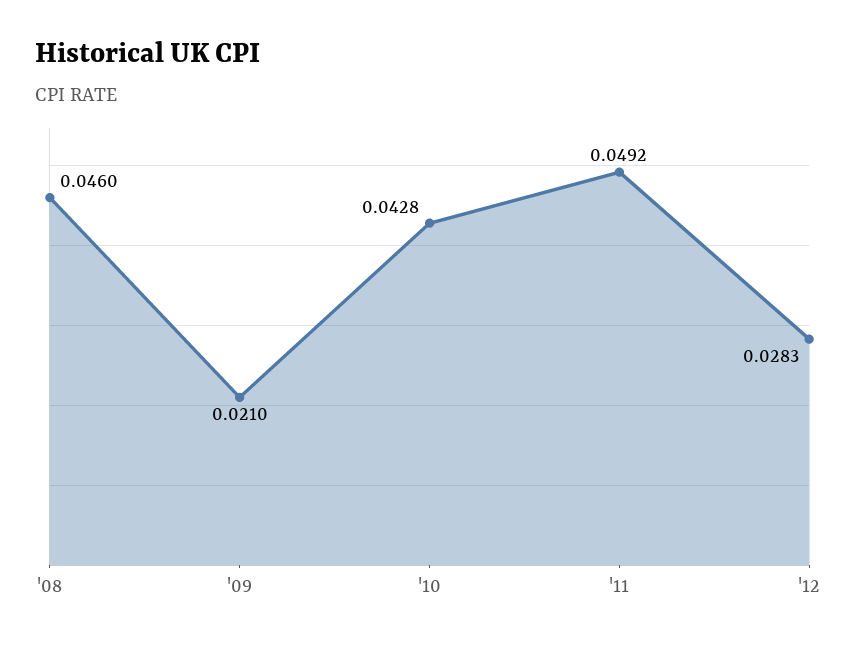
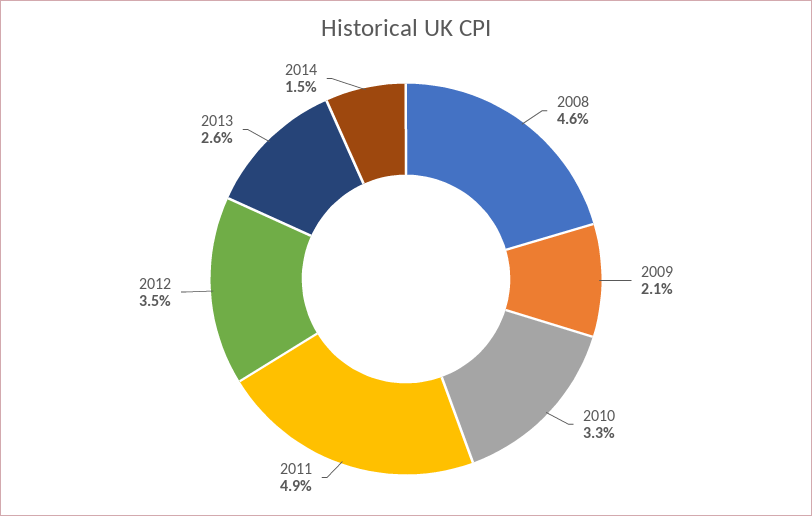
'10: 0.0428 -> 0.033
'12: 0.0283 -> 0.035
2013: none -> 0.026
2014: none -> 0.015

